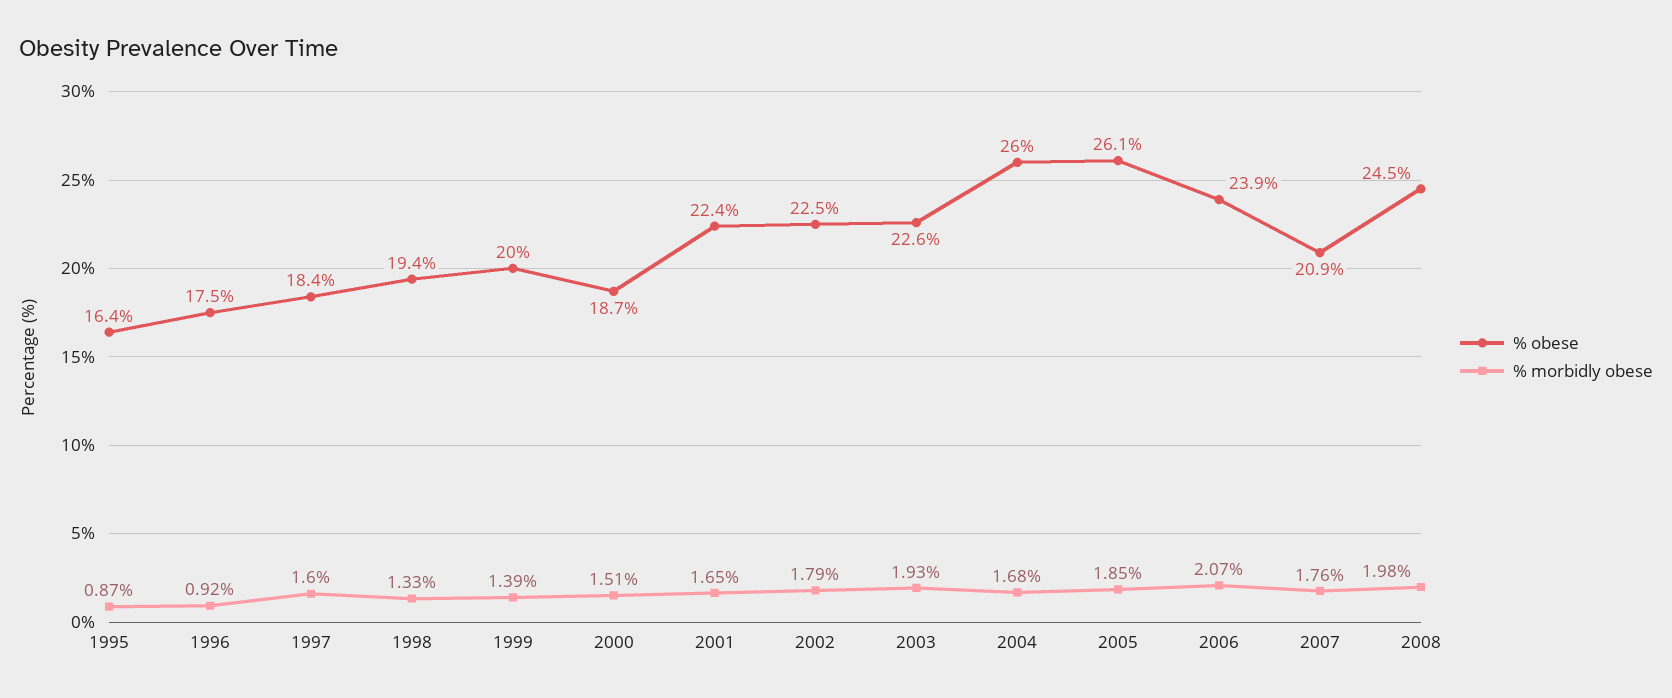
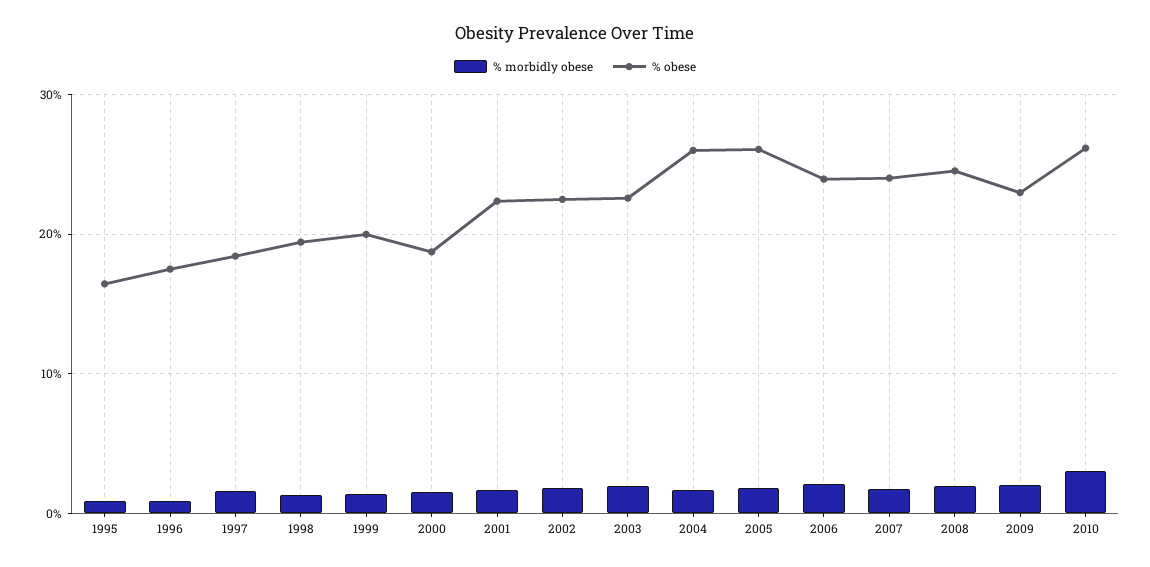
% obese, 2007: 20.9 -> 24
% morbidly obese, 2009: none -> 2
% obese, 2009: none -> 23
% morbidly obese, 2010: none -> 3
% obese, 2010: none -> 26

